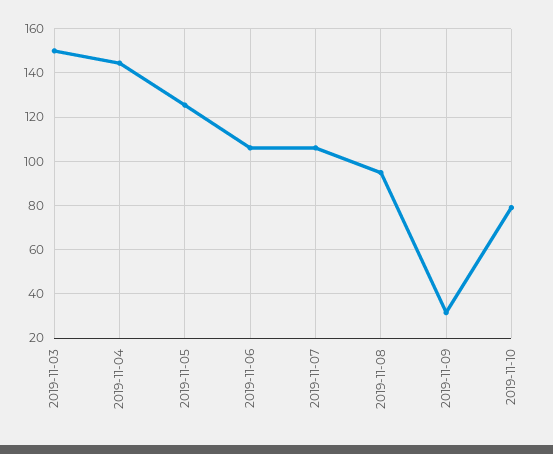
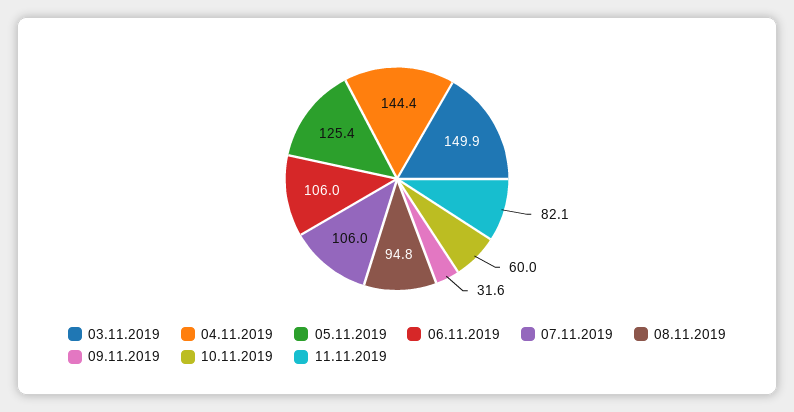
2019-11-10: 80 -> 60
11.11.2019: none -> 82.1

